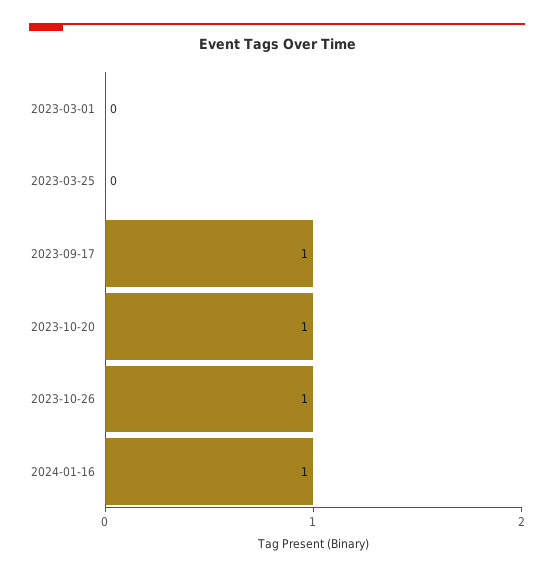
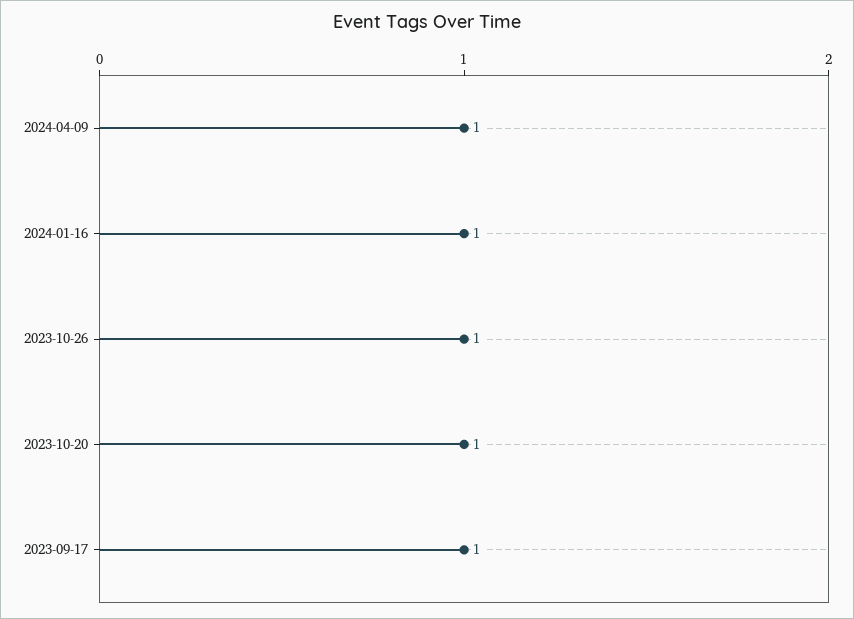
2023-03-01: 0 -> none
2023-03-25: 0 -> none
2024-04-09: none -> 1

